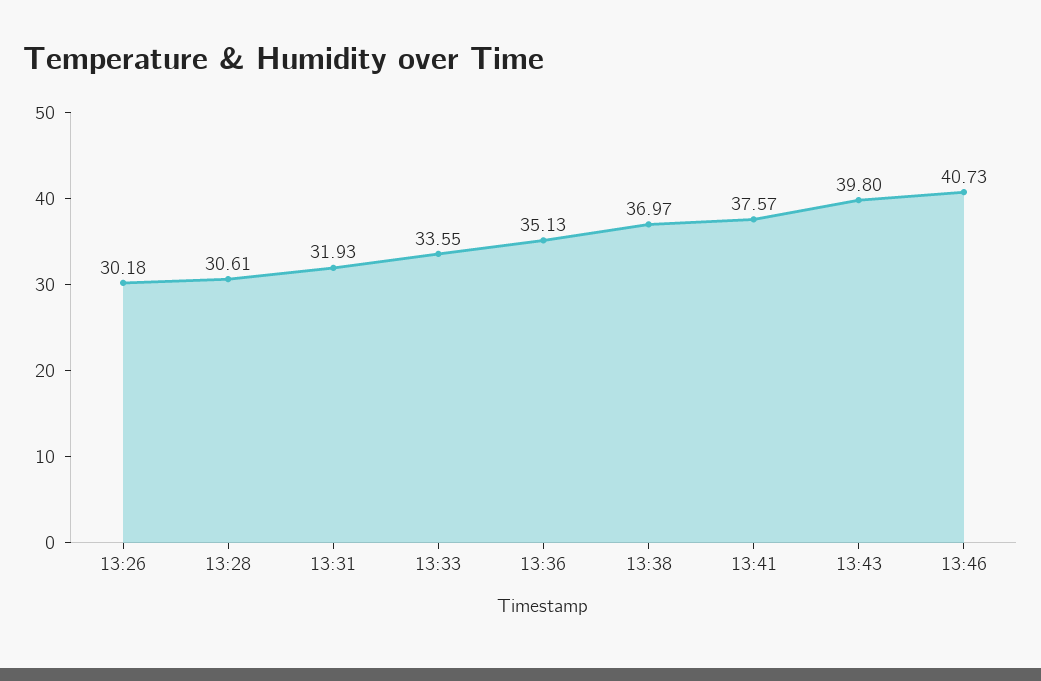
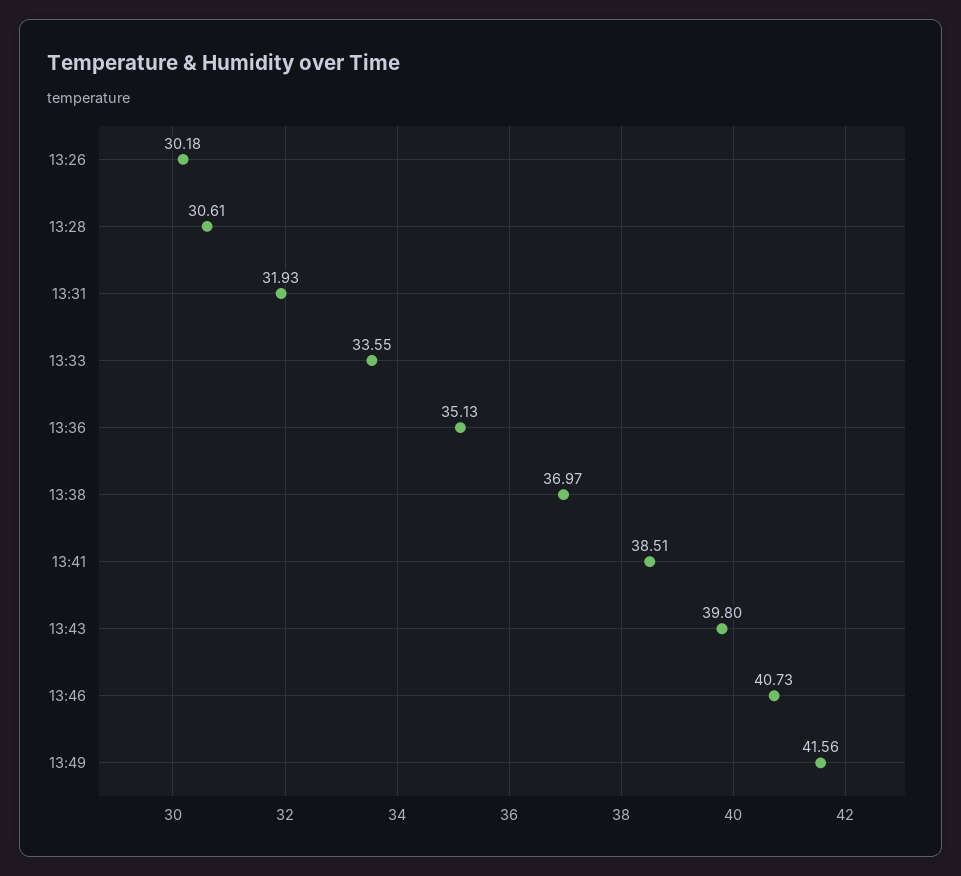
13:41: 37.57 -> 38.51
13:49: none -> 41.56

